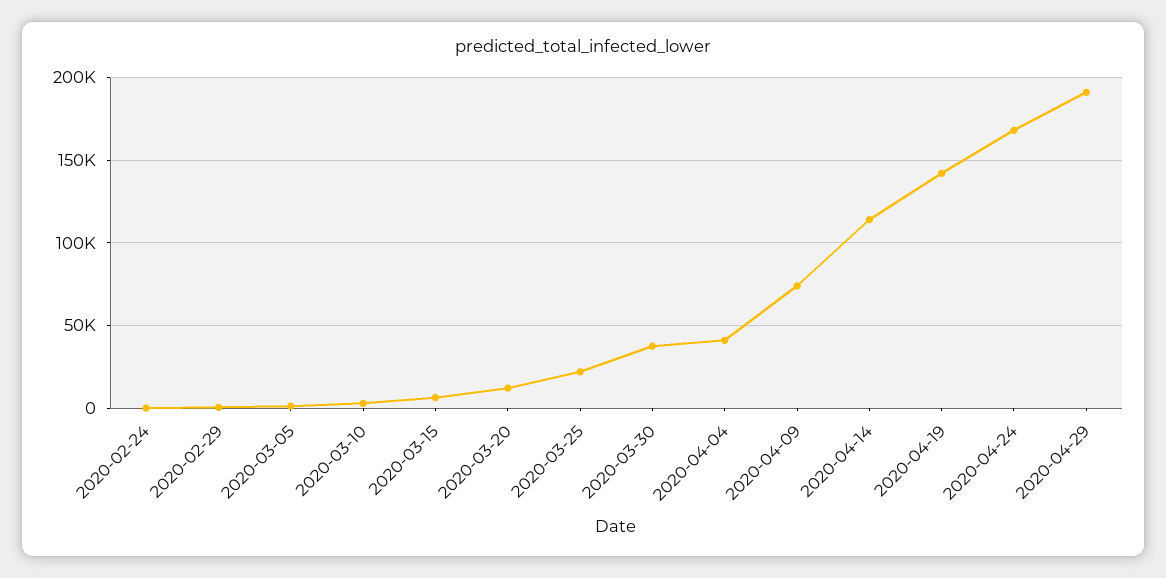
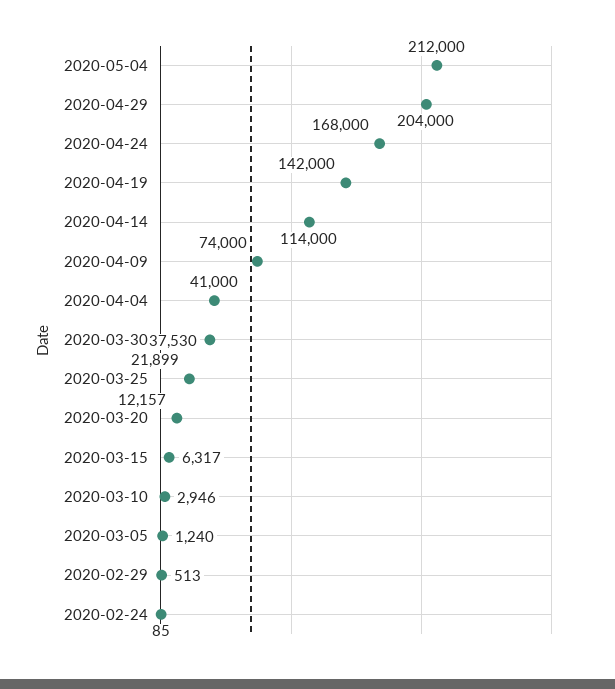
2020-04-29: 190000 -> 204000
2020-05-04: none -> 212000

